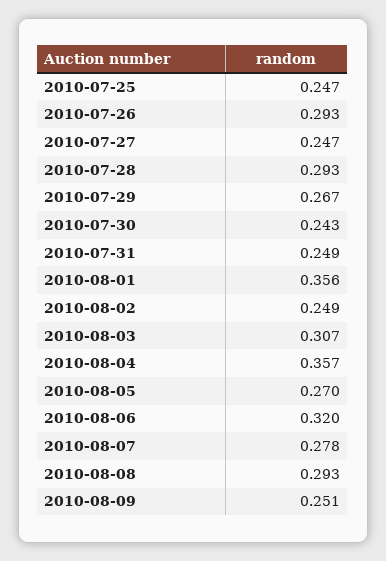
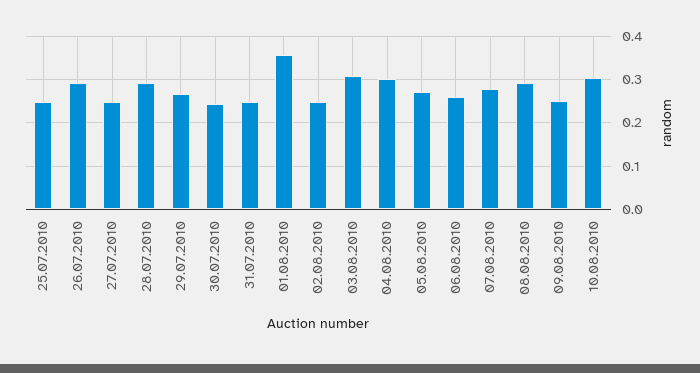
2010-08-04: 0.357 -> 0.3
2010-08-06: 0.32 -> 0.26
10.08.2010: none -> 0.3

